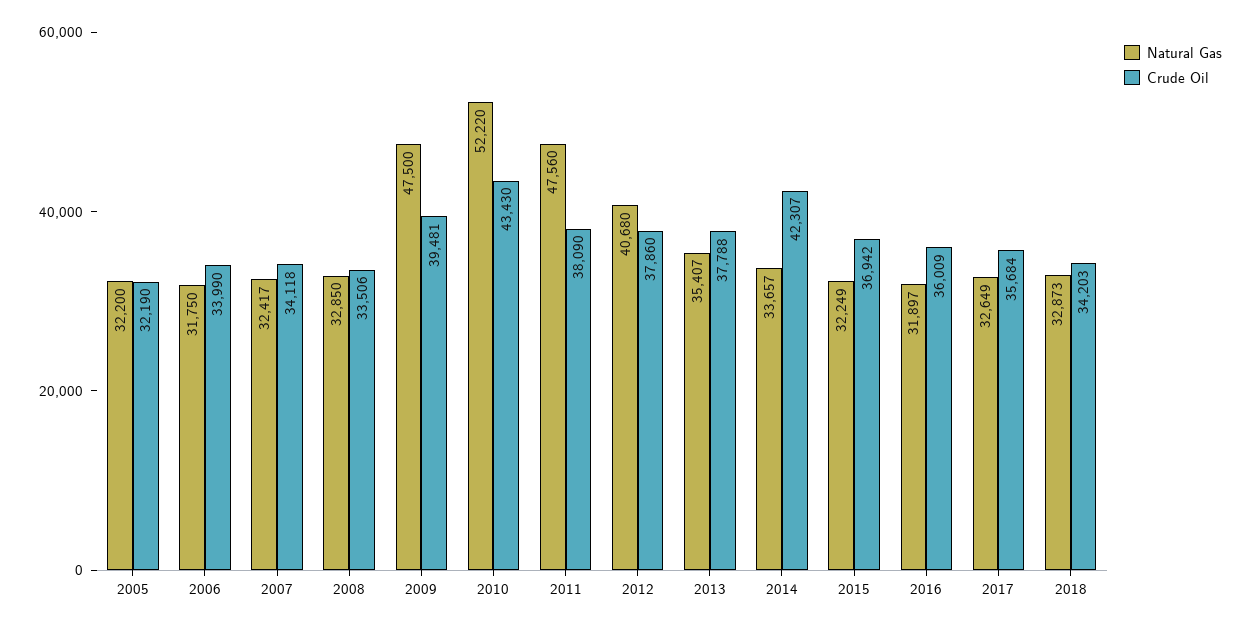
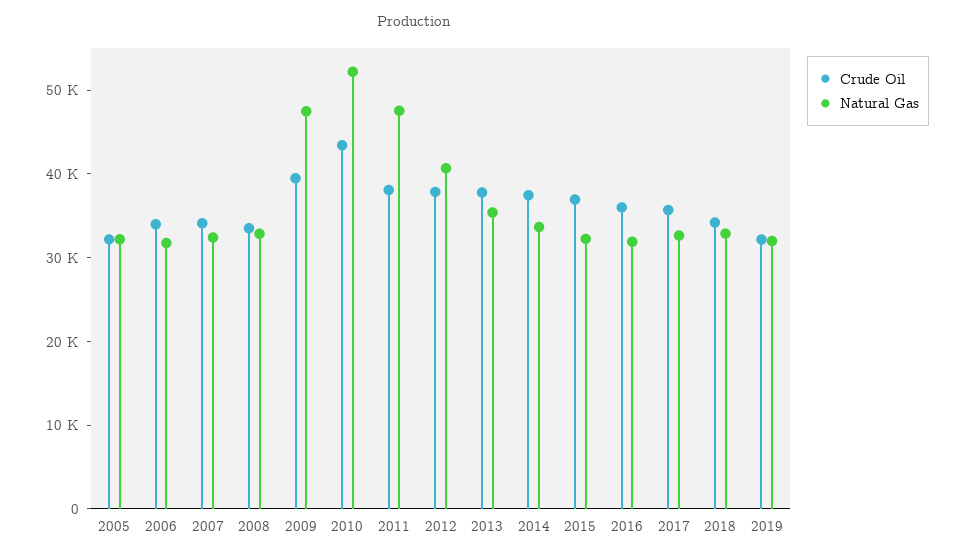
Crude Oil, 2014: 42307 -> 38000
Crude Oil, 2019: none -> 32000
Natural Gas, 2019: none -> 32000

